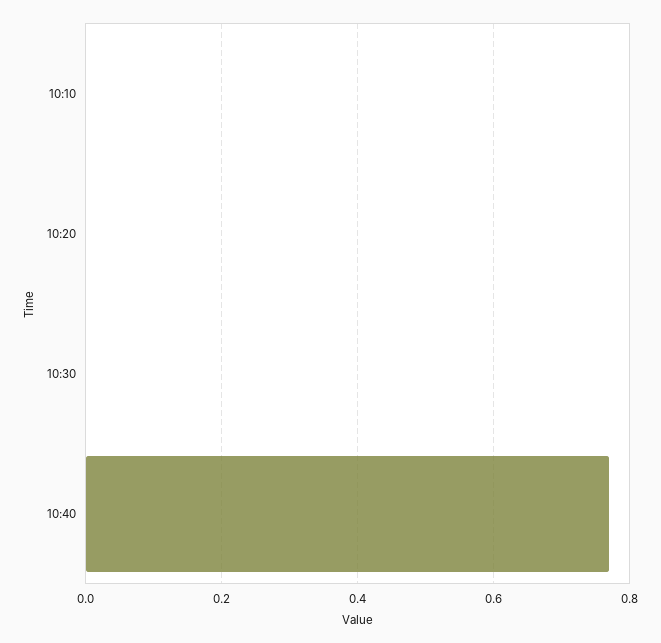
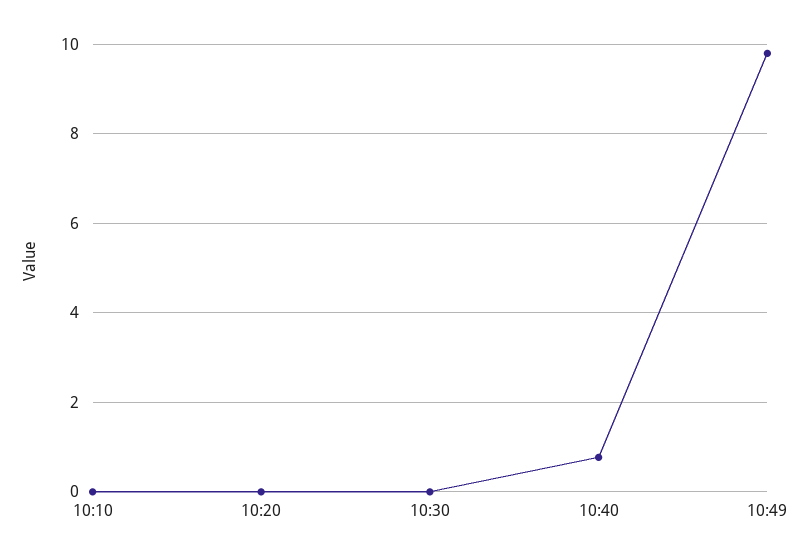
10:49: none -> 9.8

